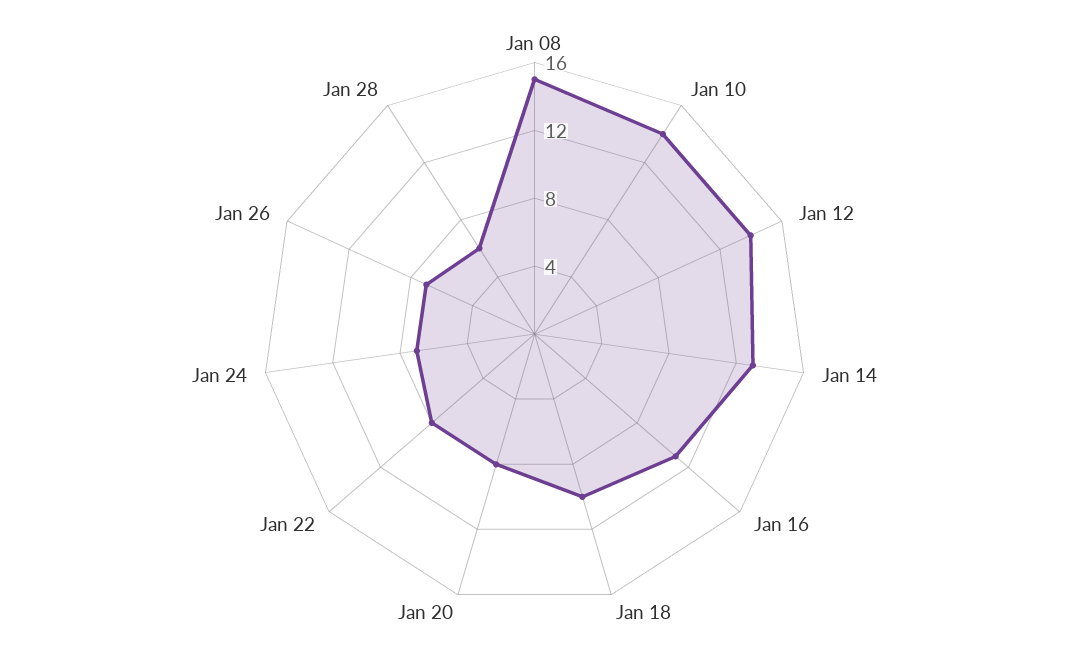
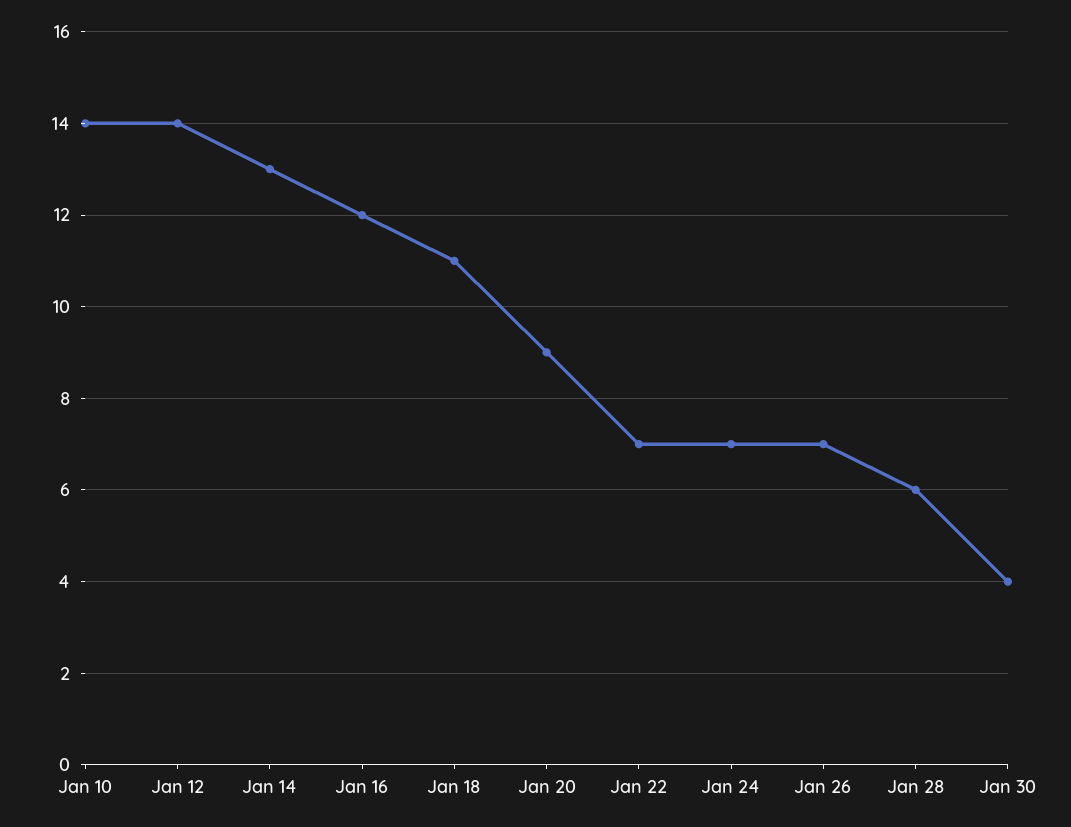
Jan 08: 15 -> none
Jan 16: 11 -> 12
Jan 18: 10 -> 11
Jan 20: 8 -> 9
Jan 22: 8 -> 7
Jan 30: none -> 4

